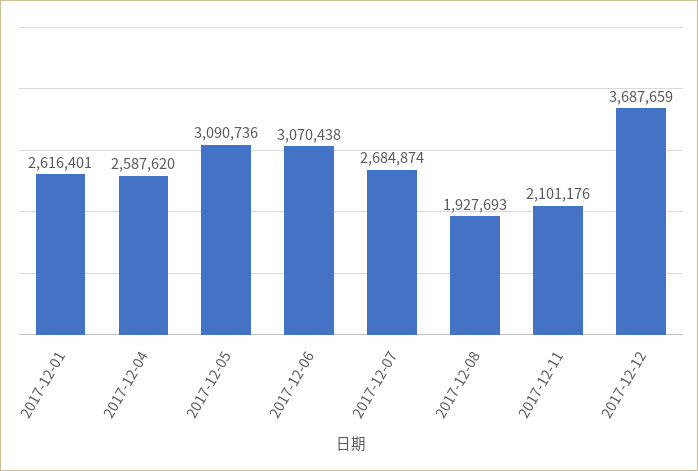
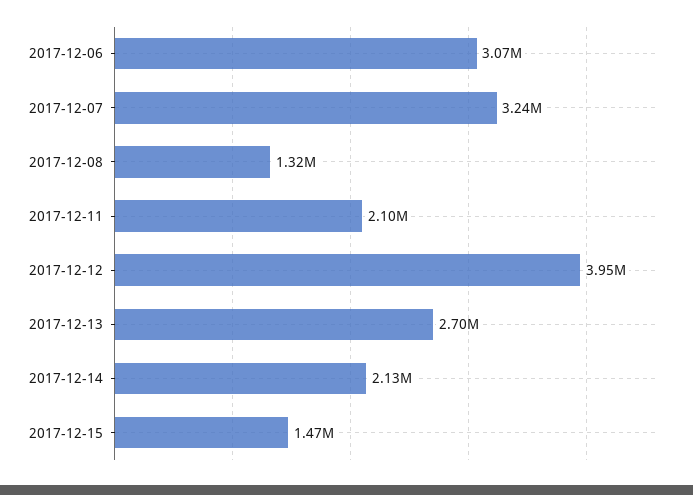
2017-12-01: 2616401 -> none
2017-12-04: 2587620 -> none
2017-12-05: 3090736 -> none
2017-12-07: 2684874 -> 3240000
2017-12-08: 1927693 -> 1320000
2017-12-12: 3687659 -> 3950000
2017-12-13: none -> 2700000
2017-12-14: none -> 2130000
2017-12-15: none -> 1470000

